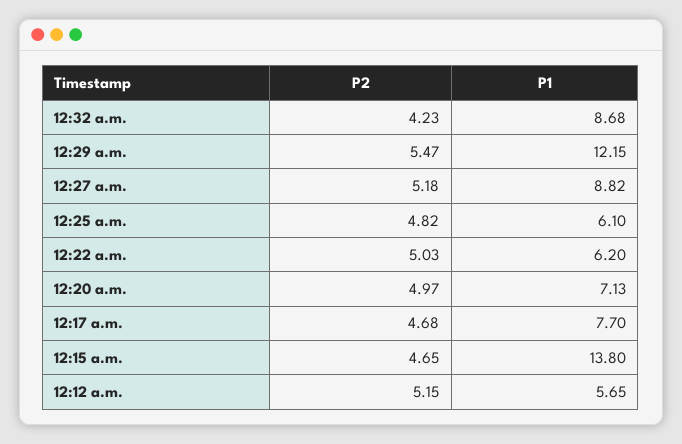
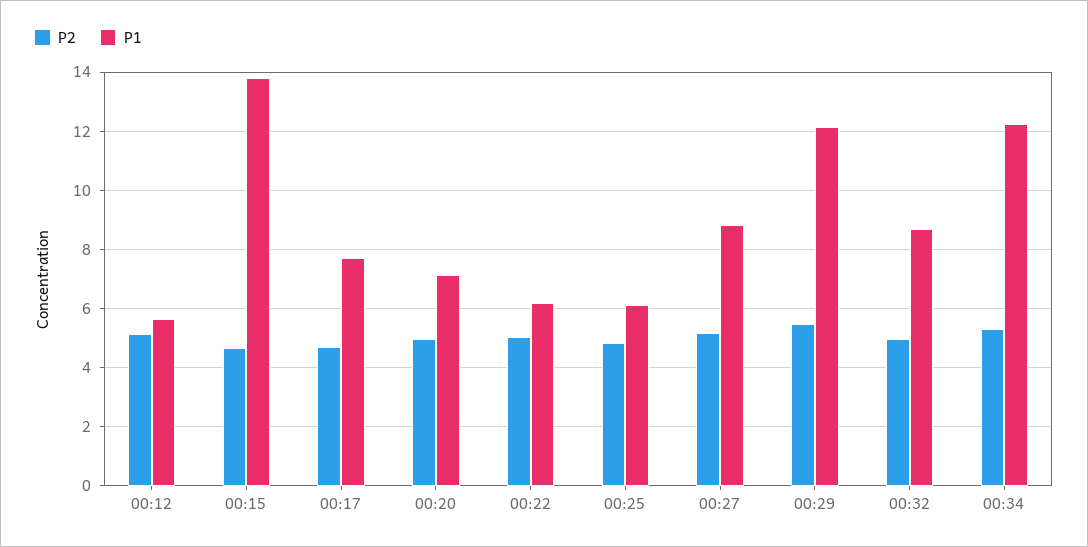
P2, 12:32 a.m.: 4.23 -> 5
P2, 00:34: none -> 5.25
P1, 00:34: none -> 12.25

